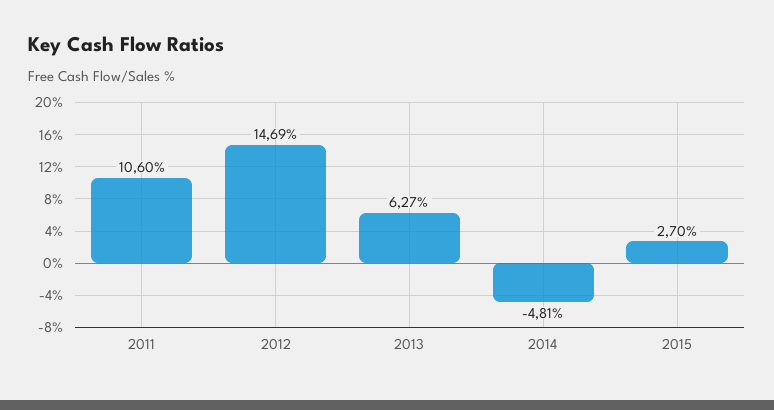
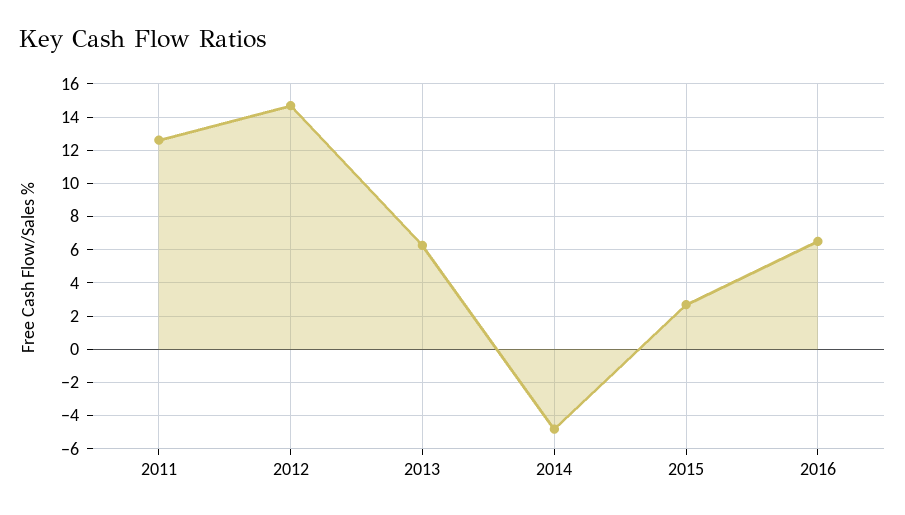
2011: 10.6 -> 12.5
2016: none -> 6.5

